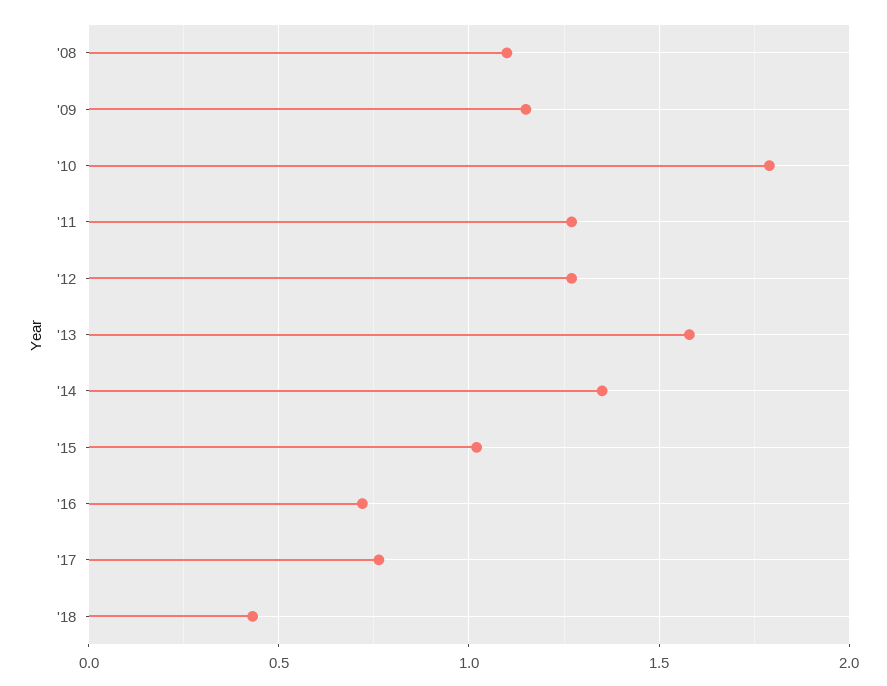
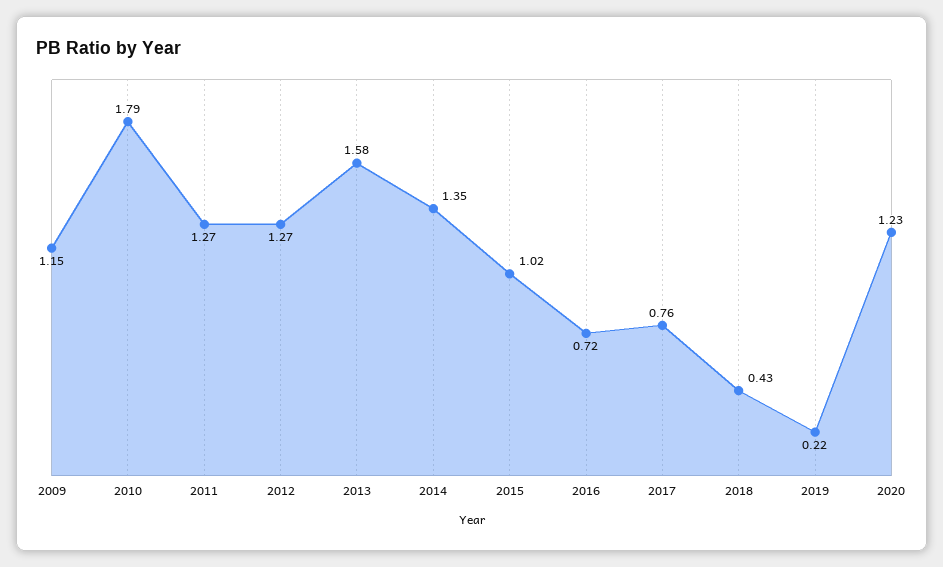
'08: 1.1 -> none
2019: none -> 0.22
2020: none -> 1.23

